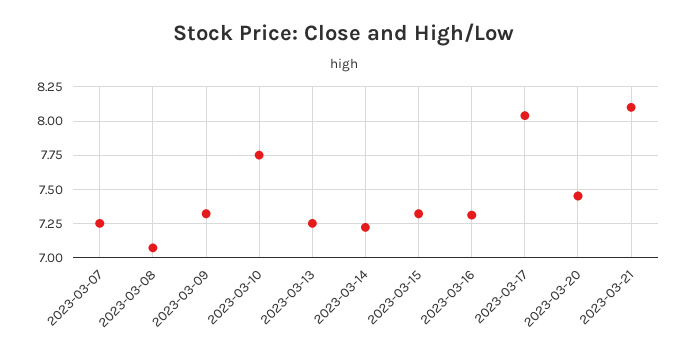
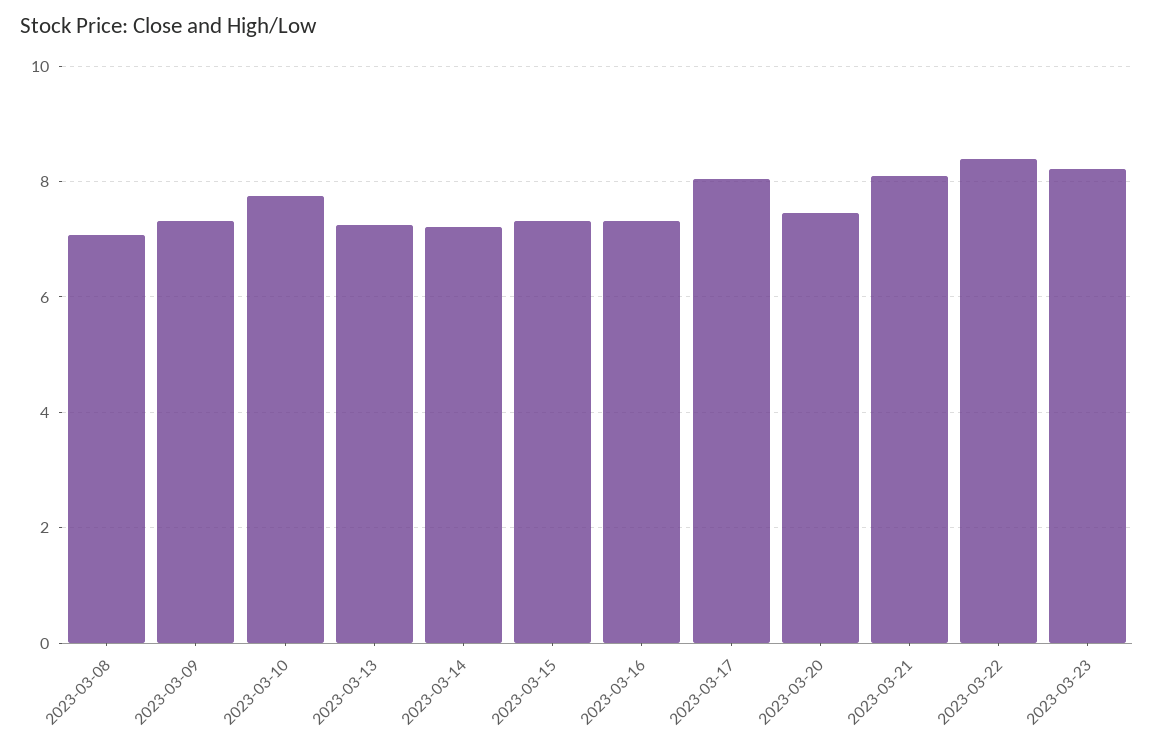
2023-03-07: 7.25 -> none
2023-03-22: none -> 8.4
2023-03-23: none -> 8.2

